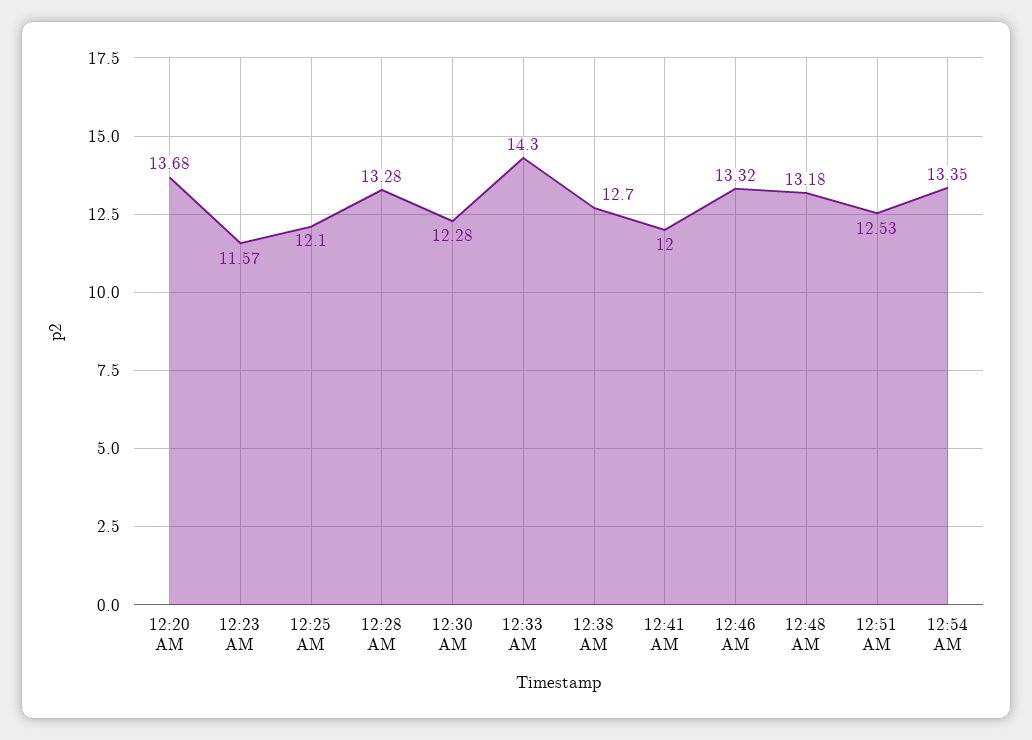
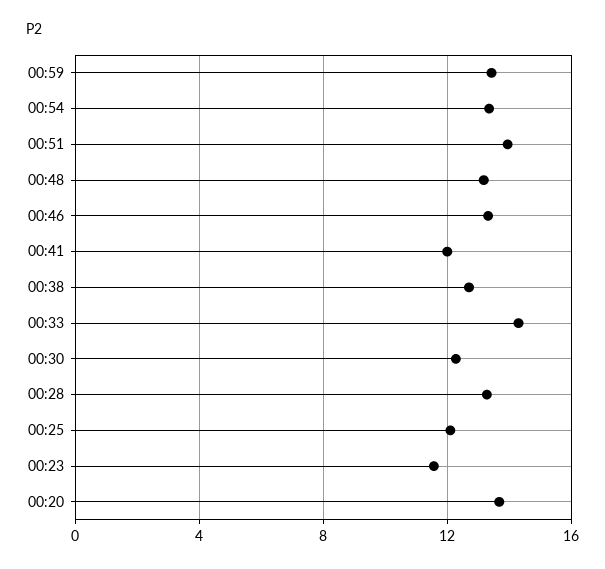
12:51 AM: 12.53 -> 14
00:59: none -> 13.5

